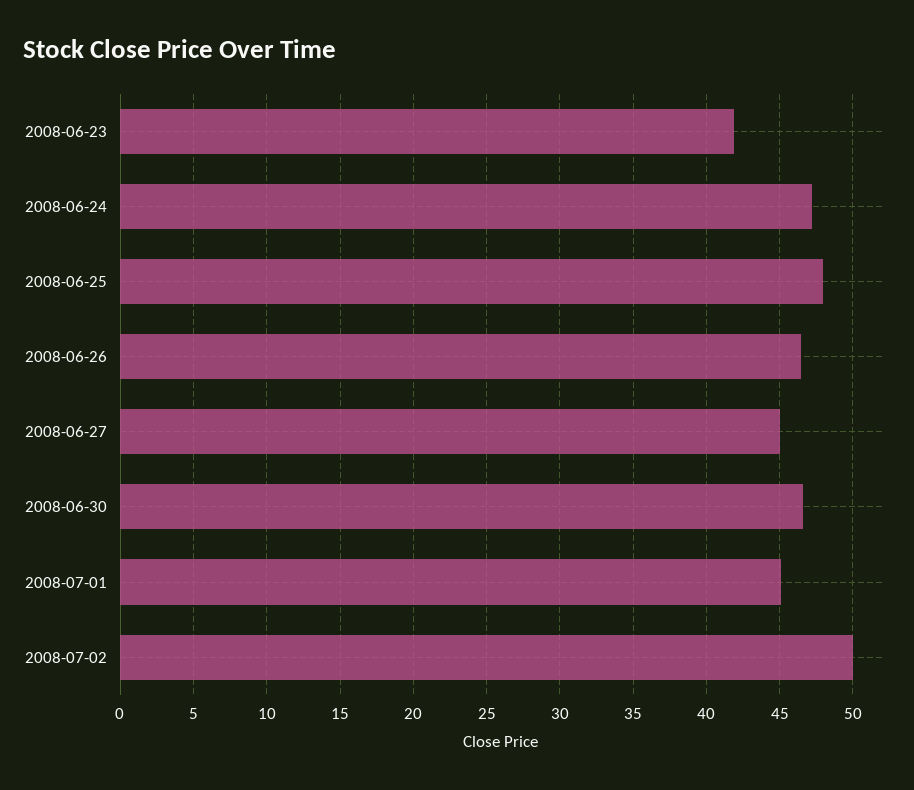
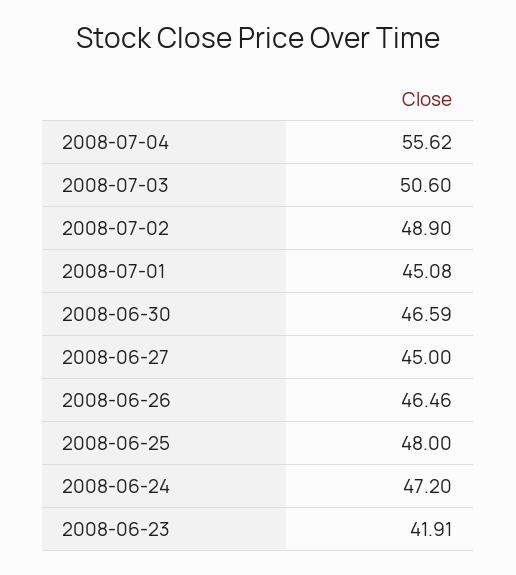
2008-07-02: 50 -> 48.9
2008-07-04: none -> 55.62
2008-07-03: none -> 50.6

